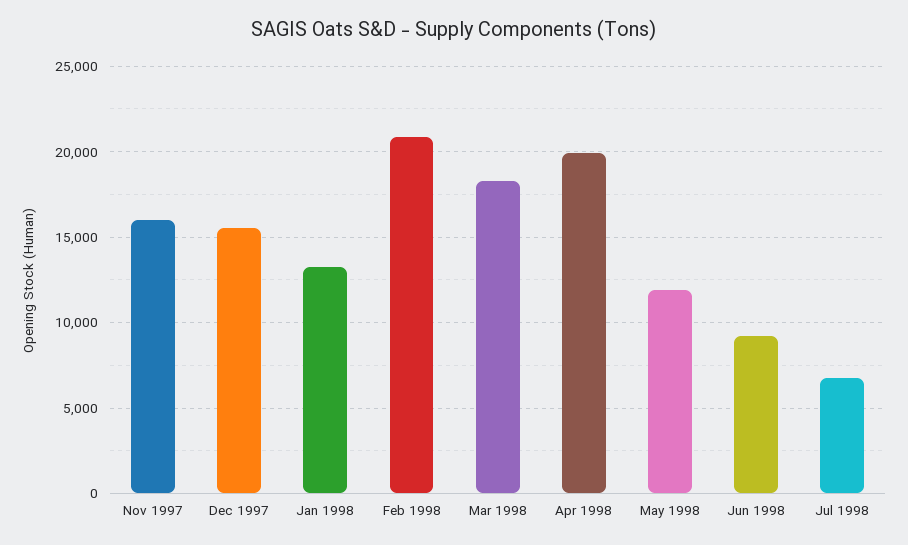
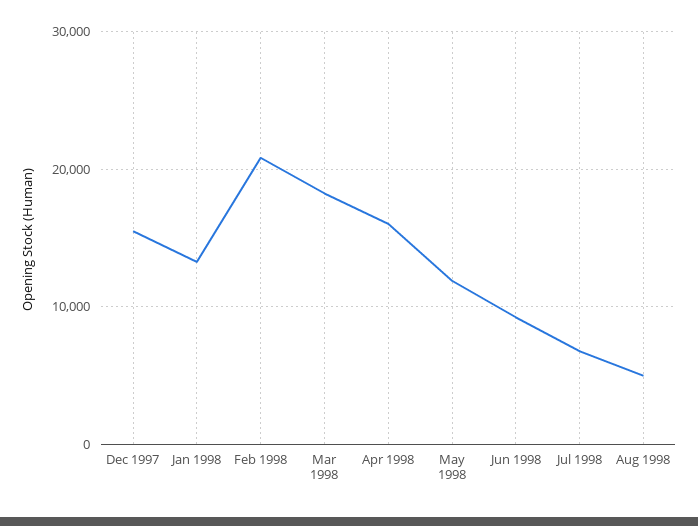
Nov 1997: 16000 -> none
Apr 1998: 20000 -> 16000
Aug 1998: none -> 5000

